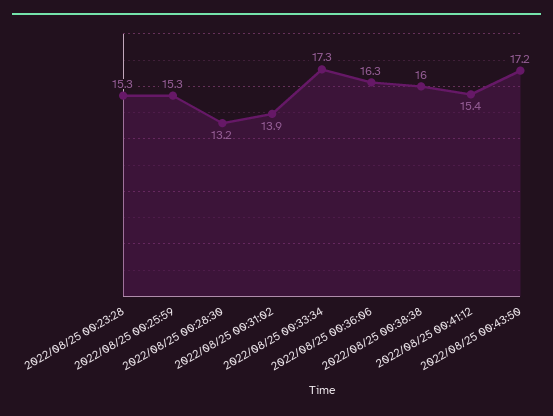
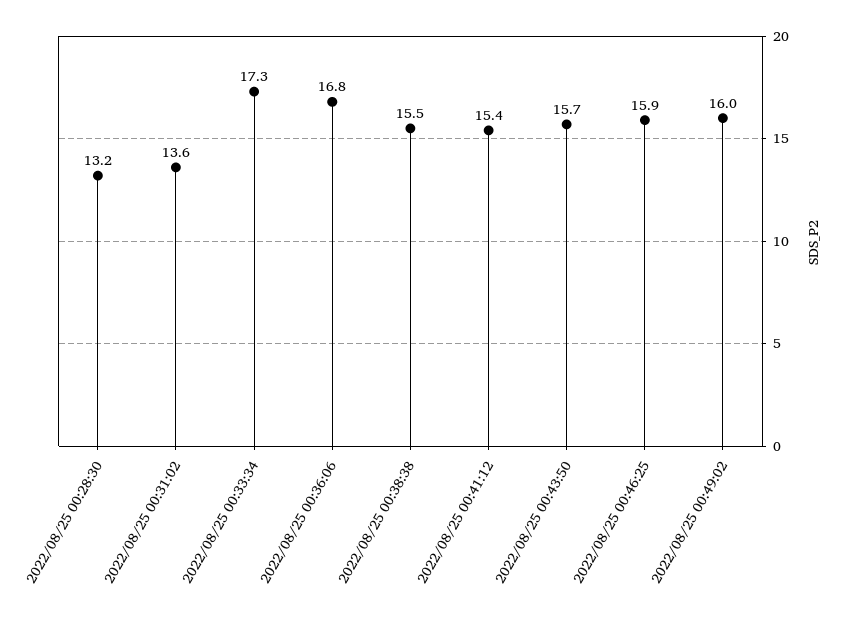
2022/08/25 00:23:28: 15.3 -> none
2022/08/25 00:25:59: 15.3 -> none
2022/08/25 00:31:02: 13.9 -> 13.6
2022/08/25 00:36:06: 16.3 -> 16.8
2022/08/25 00:38:38: 16 -> 15.5
2022/08/25 00:43:50: 17.2 -> 15.7
2022/08/25 00:46:25: none -> 15.9
2022/08/25 00:49:02: none -> 16

